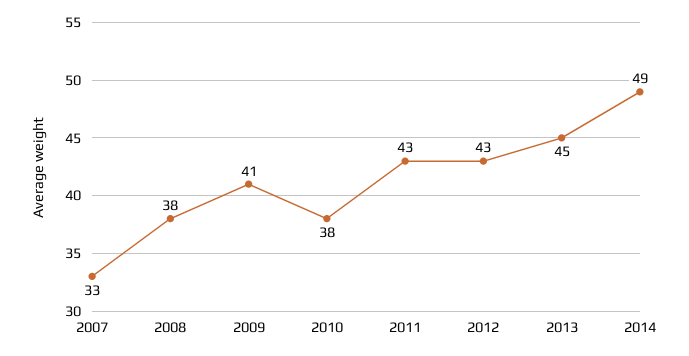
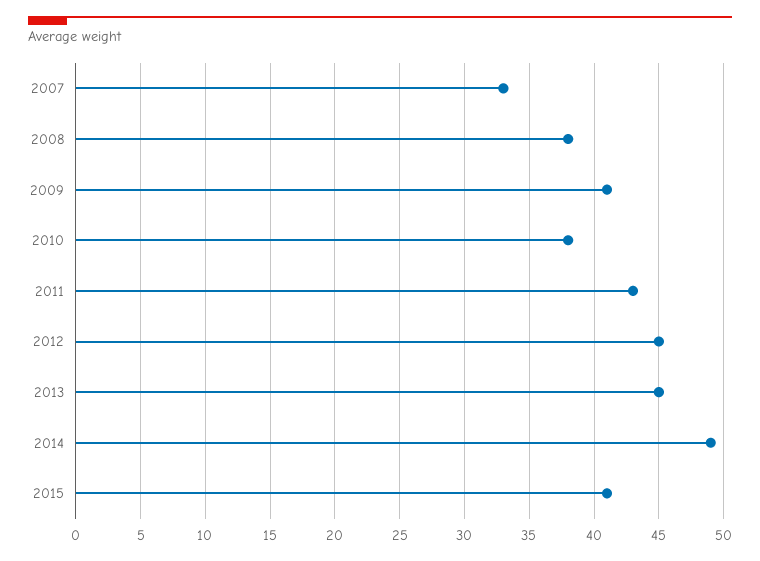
2012: 43 -> 45
2015: none -> 41

